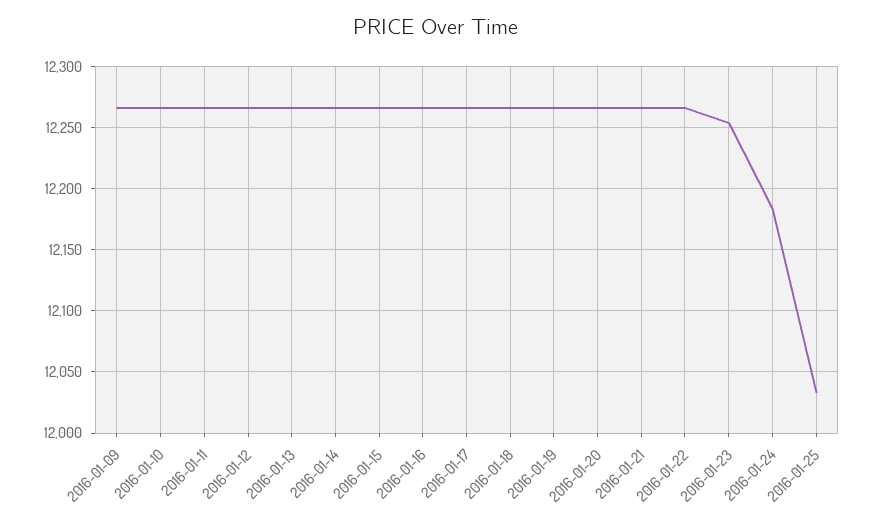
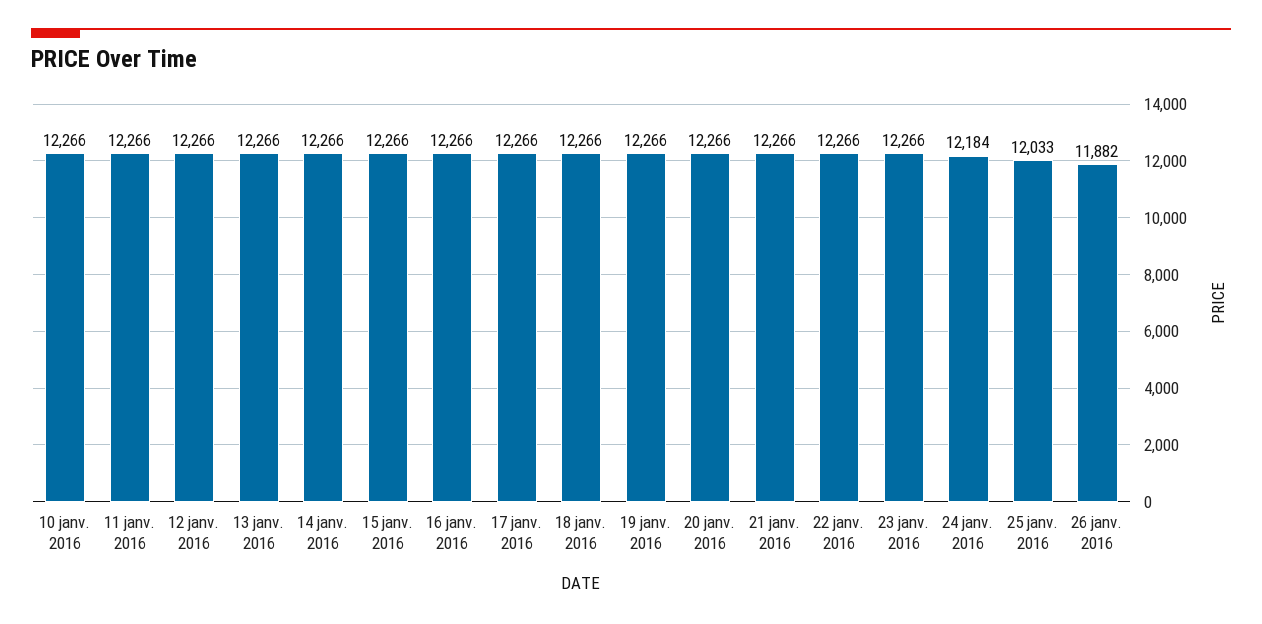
2016-01-09: 12265 -> none
2016-01-23: 12255 -> 12266
26 janv. 2016: none -> 11882

